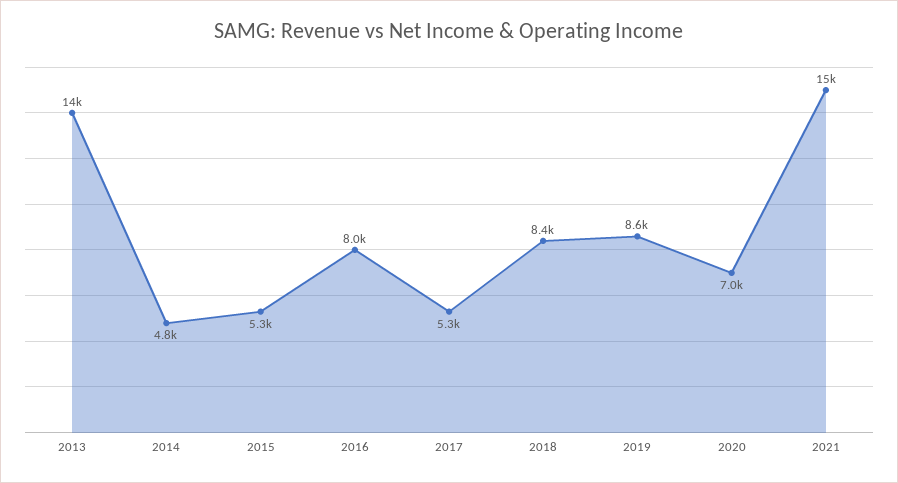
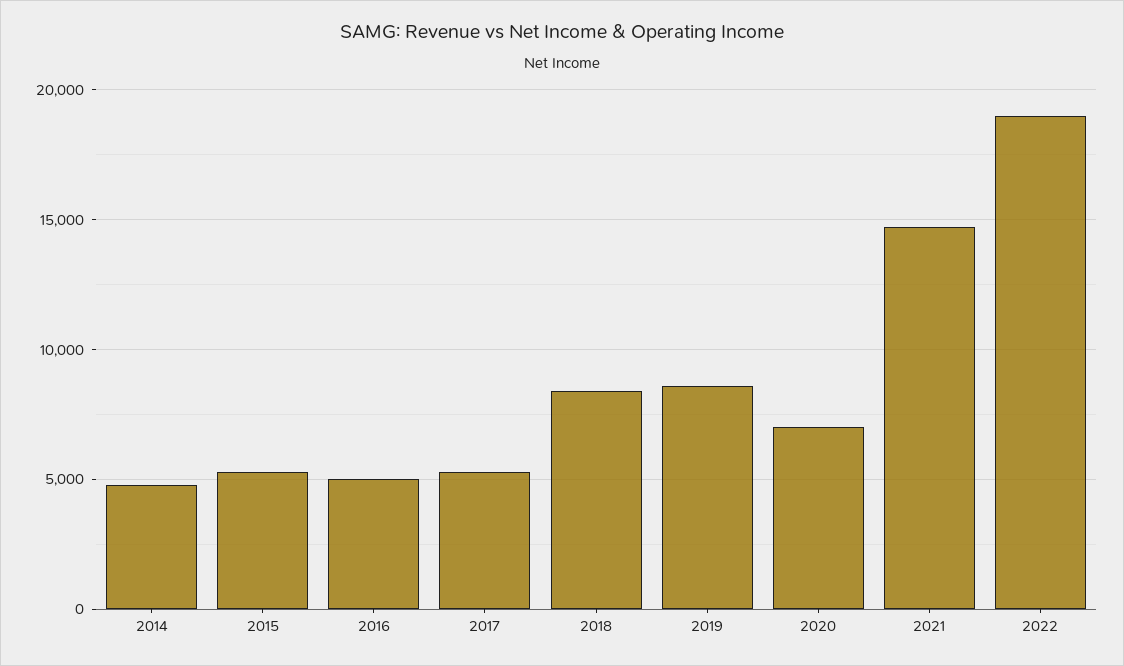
2013: 14000 -> none
2016: 8000 -> 5000
2022: none -> 19000

